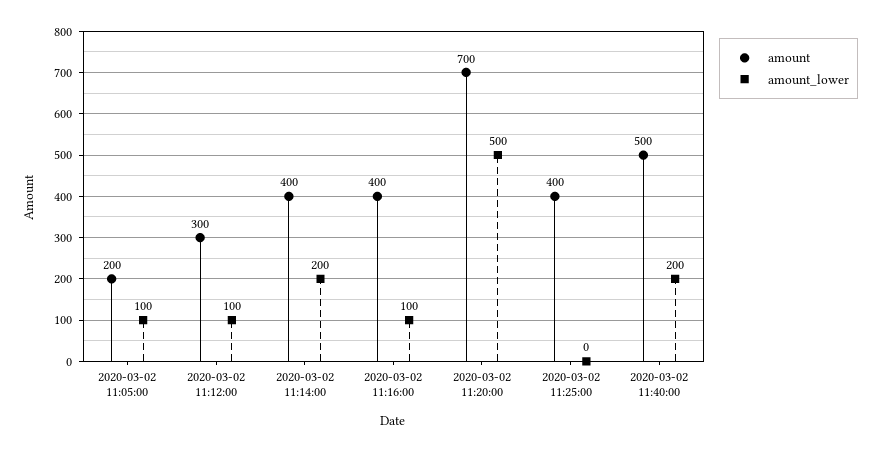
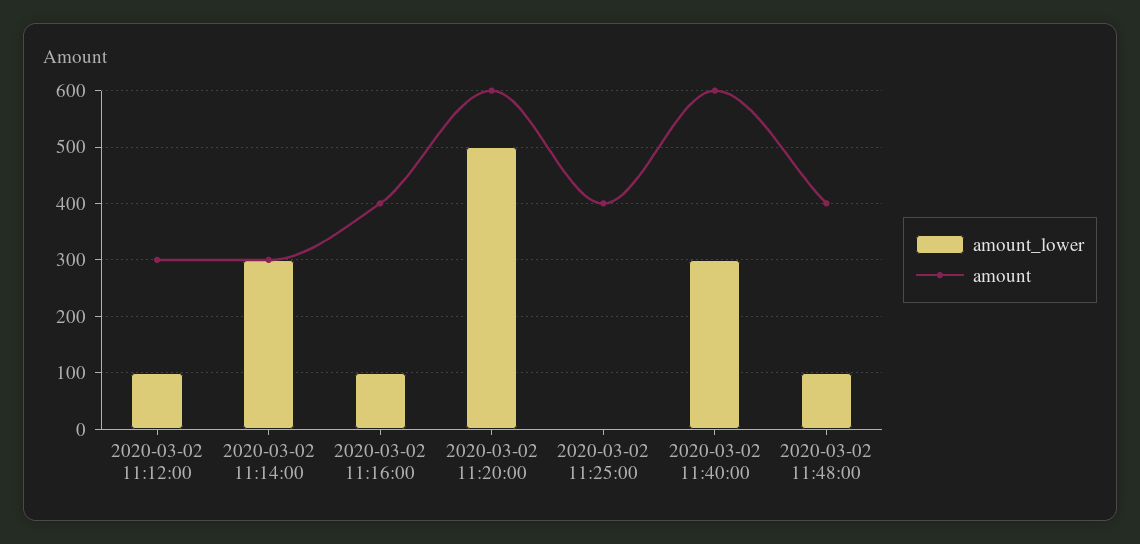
amount, 2020-03-02 11:05:00: 200 -> none
amount_lower, 2020-03-02 11:05:00: 100 -> none
amount, 2020-03-02 11:14:00: 400 -> 300
amount_lower, 2020-03-02 11:14:00: 200 -> 300
amount, 2020-03-02 11:20:00: 700 -> 600
amount, 2020-03-02 11:40:00: 500 -> 600
amount_lower, 2020-03-02 11:40:00: 200 -> 300
amount_lower, 2020-03-02 11:48:00: none -> 100
amount, 2020-03-02 11:48:00: none -> 400

